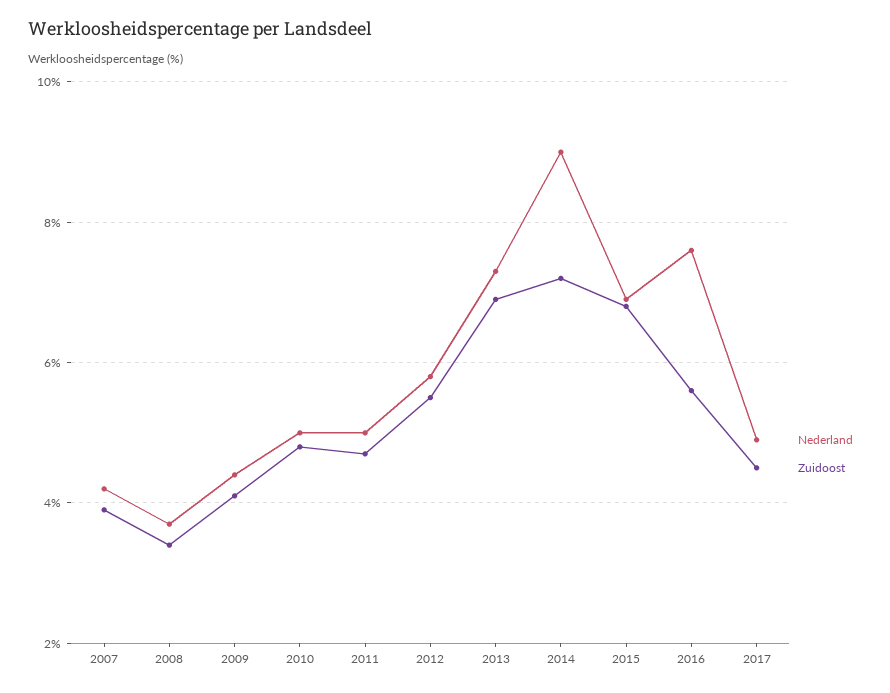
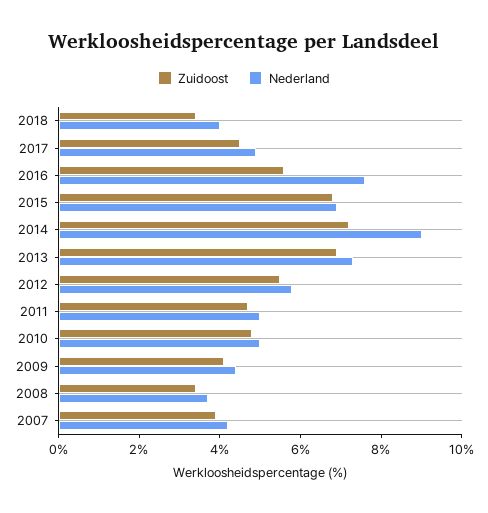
Zuidoost, 2018: none -> 3.5
Nederland, 2018: none -> 4

